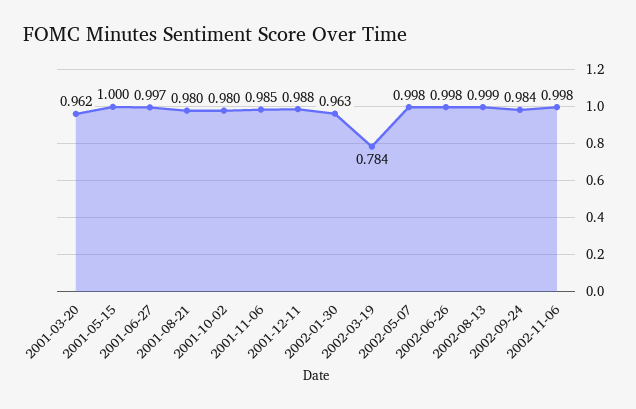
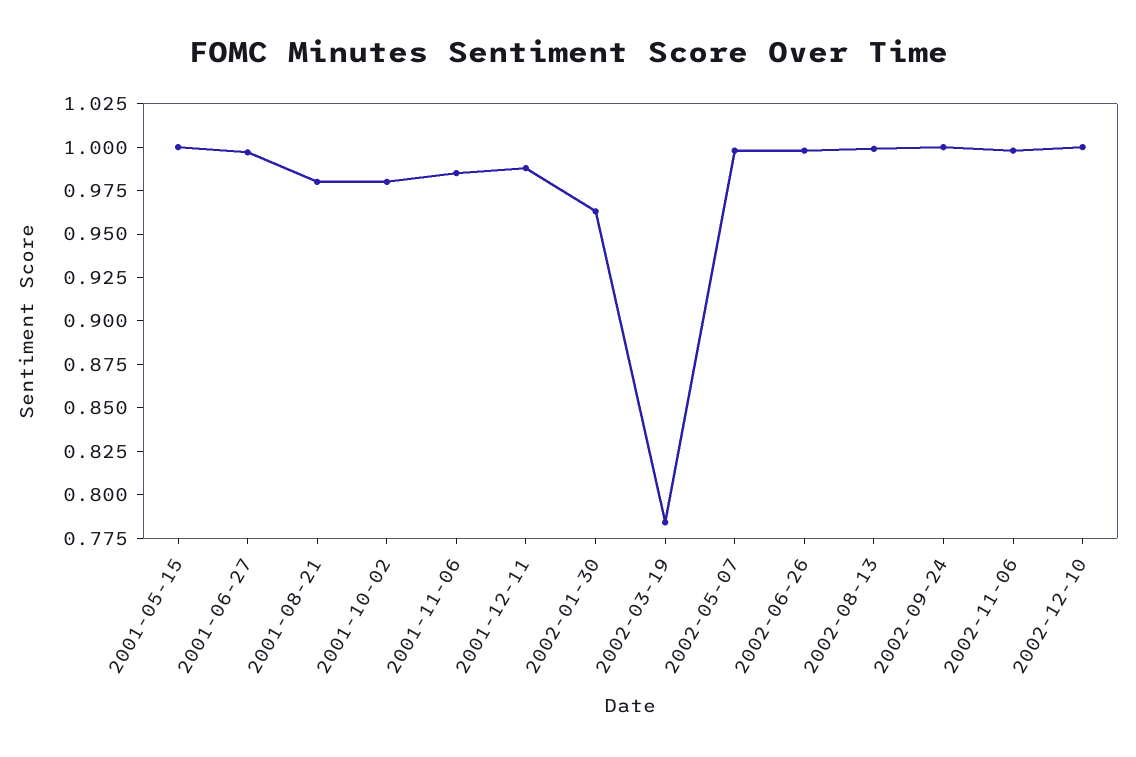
2001-03-20: 0.962 -> none
2002-09-24: 0.984 -> 1
2002-12-10: none -> 1

